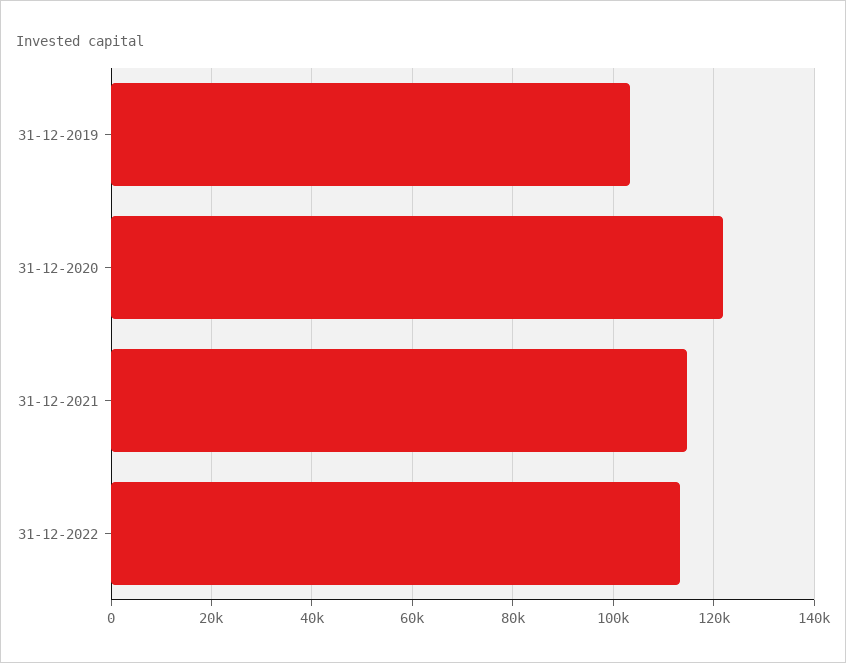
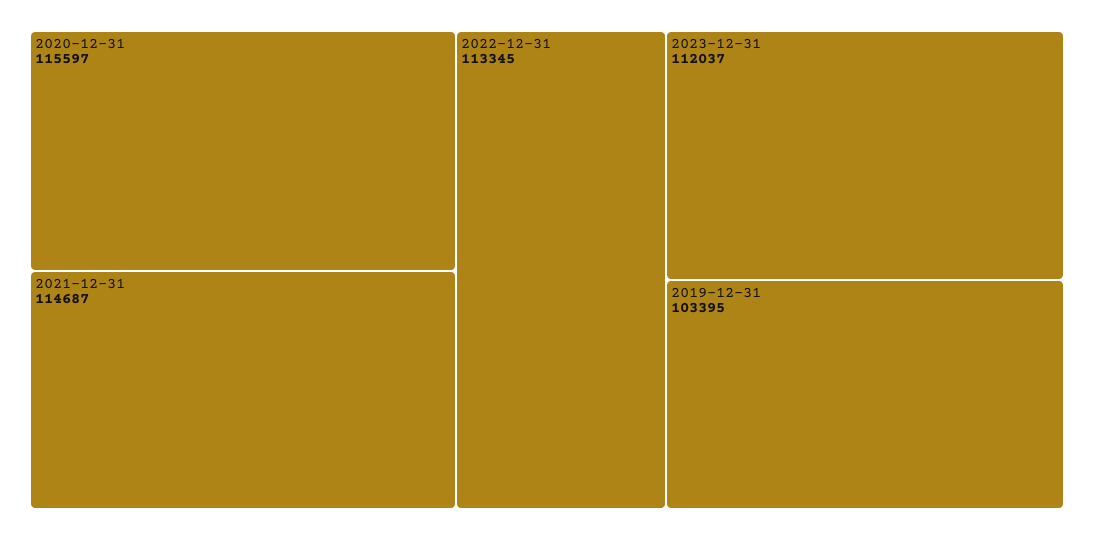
31-12-2020: 122000 -> 115597
2023-12-31: none -> 112037

